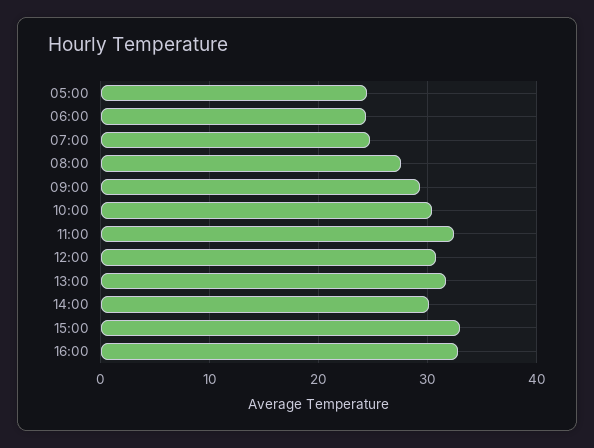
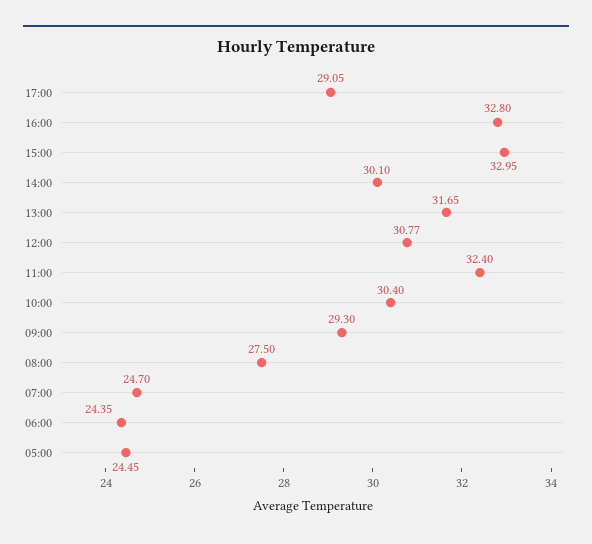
17:00: none -> 29.05

